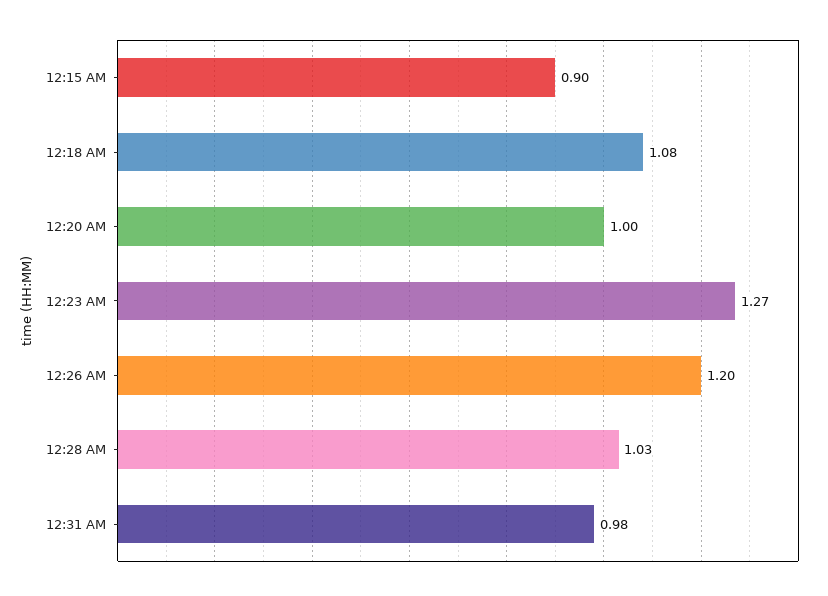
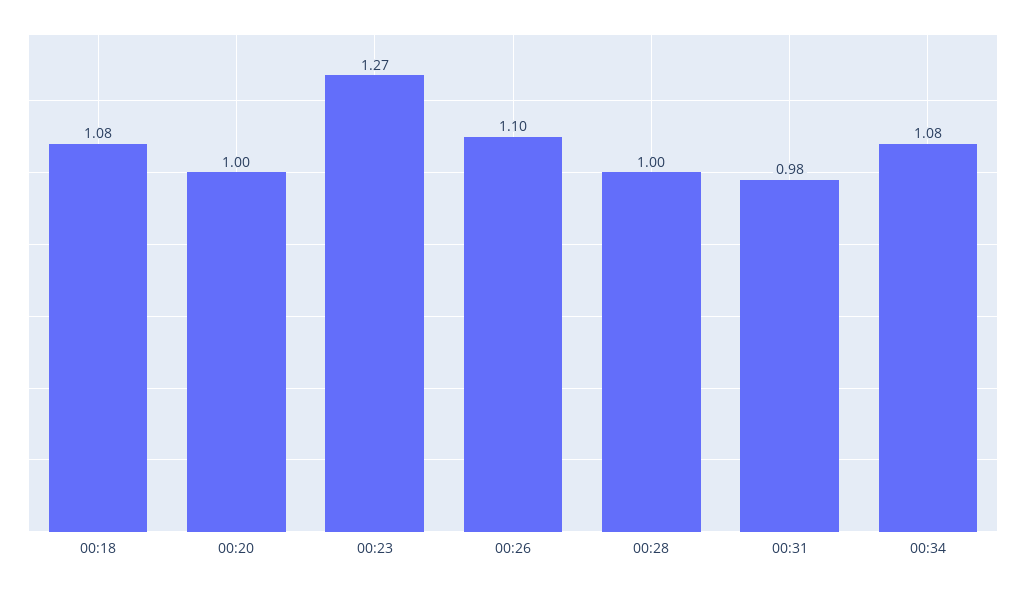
12:15 AM: 0.9 -> none
12:26 AM: 1.2 -> 1.1
12:28 AM: 1.03 -> 1
00:34: none -> 1.08

